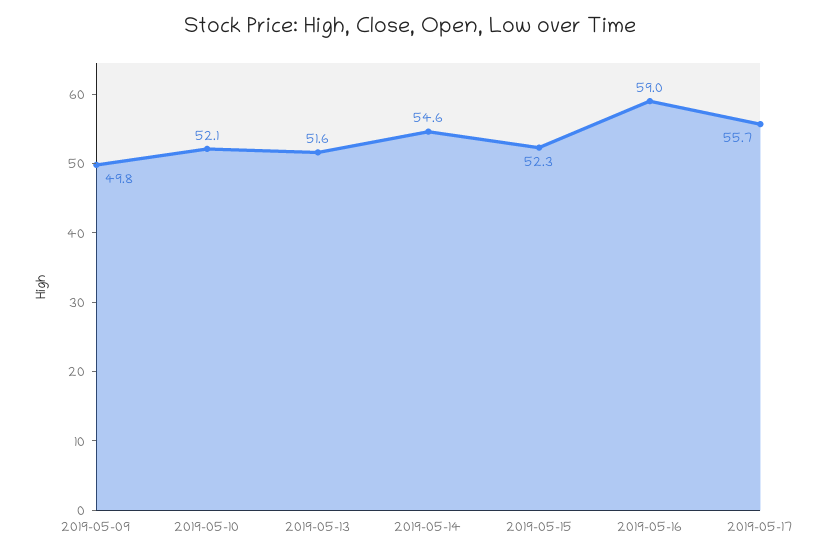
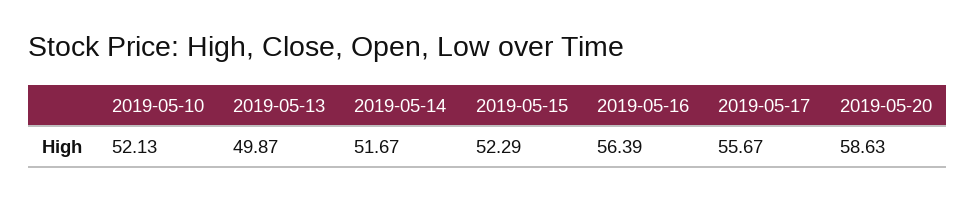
2019-05-09: 49.8 -> none
2019-05-13: 51.6 -> 49.87
2019-05-14: 54.6 -> 51.67
2019-05-16: 59 -> 56.39
2019-05-20: none -> 58.63

